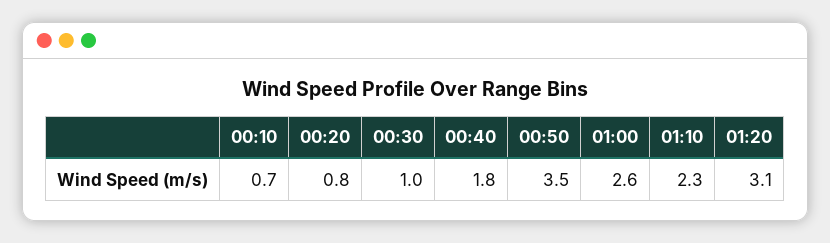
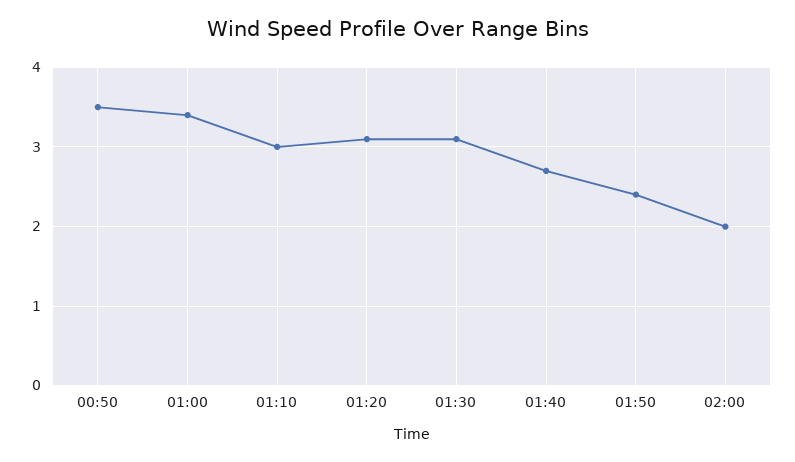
00:10: 0.7 -> none
00:20: 0.8 -> none
00:30: 1 -> none
00:40: 1.8 -> none
01:00: 2.6 -> 3.4
01:10: 2.3 -> 3
01:30: none -> 3.1
01:40: none -> 2.7
01:50: none -> 2.4
02:00: none -> 2

